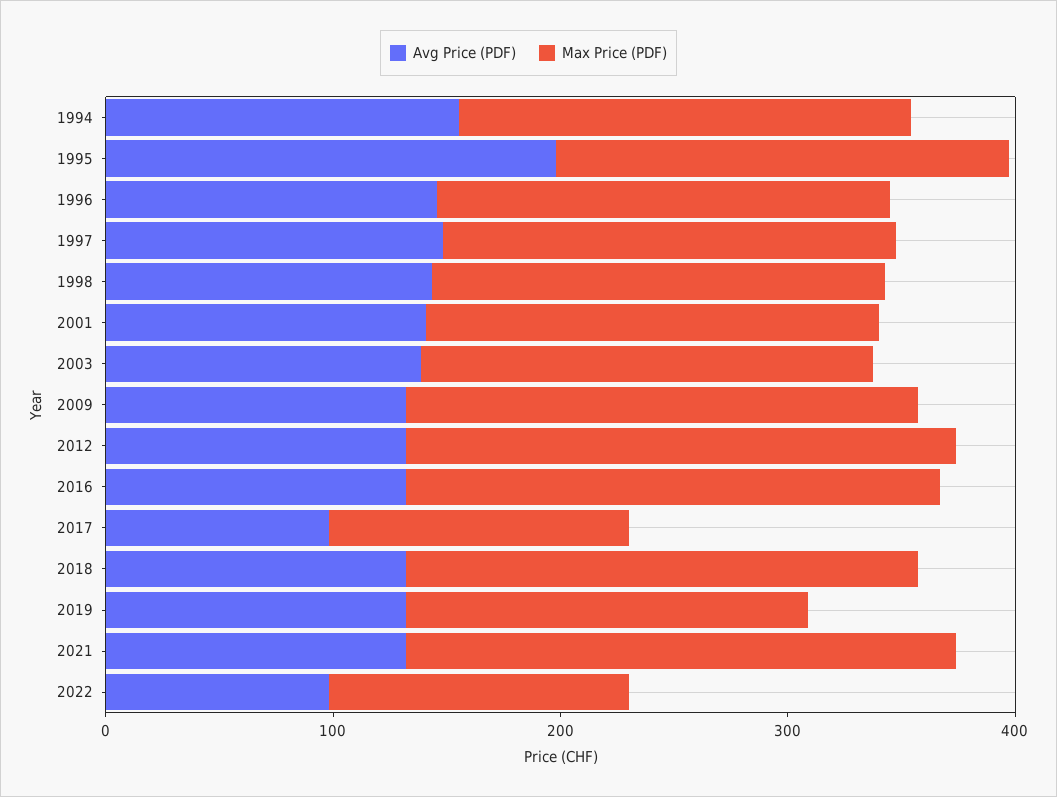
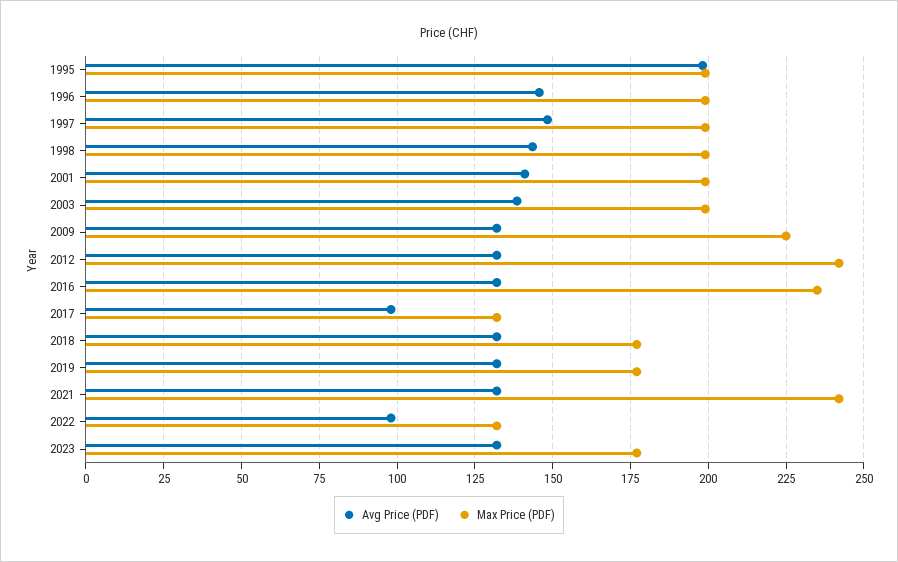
Avg Price (PDF), 1994: 160 -> none
Max Price (PDF), 1994: 200 -> none
Max Price (PDF), 2018: 220 -> 177.5
Avg Price (PDF), 2023: none -> 132.5
Max Price (PDF), 2023: none -> 177.5

